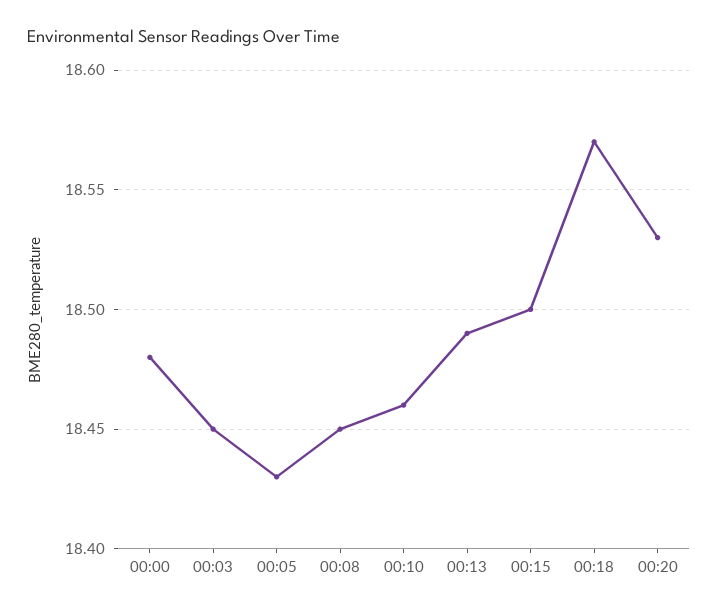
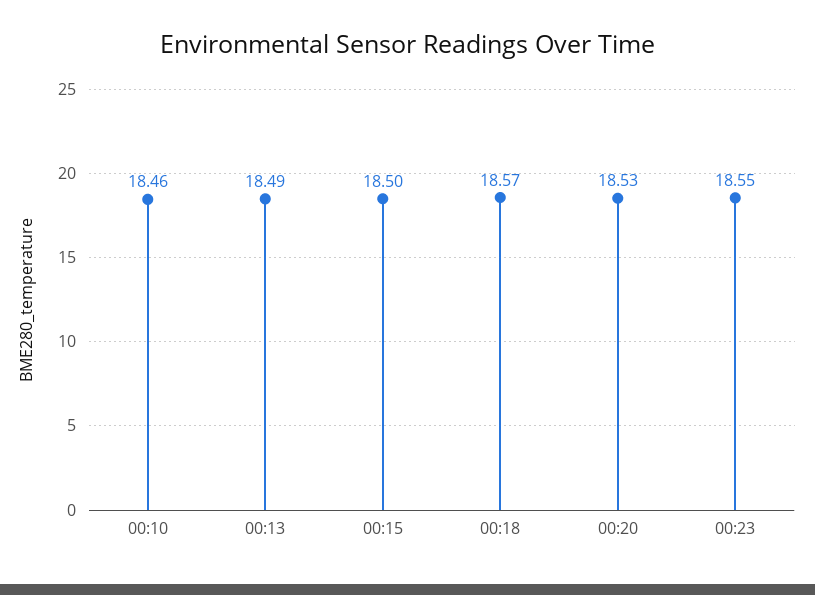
00:00: 18.48 -> none
00:03: 18.45 -> none
00:05: 18.43 -> none
00:08: 18.45 -> none
00:23: none -> 18.55

